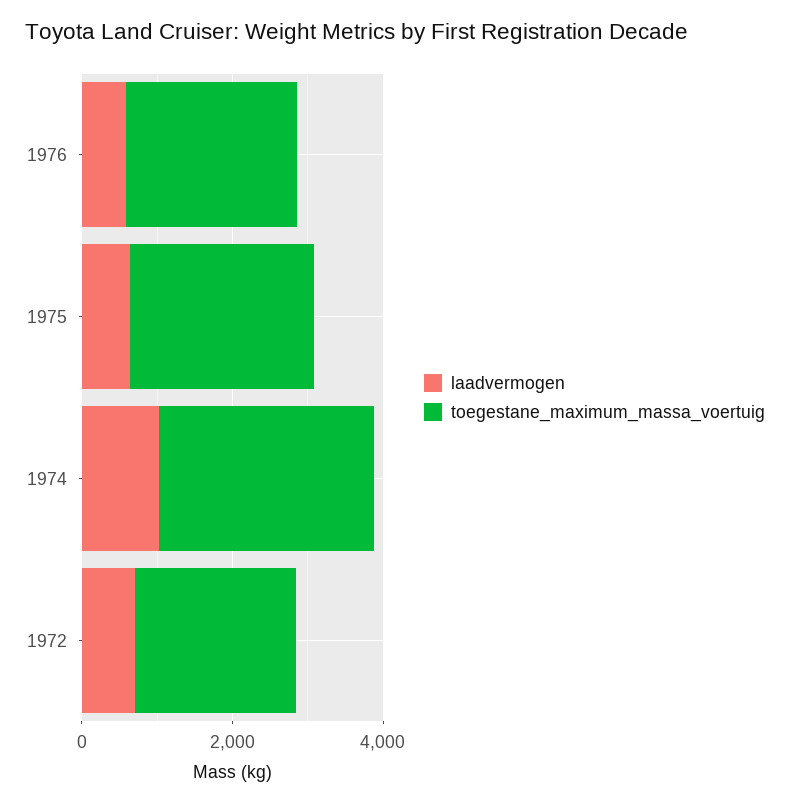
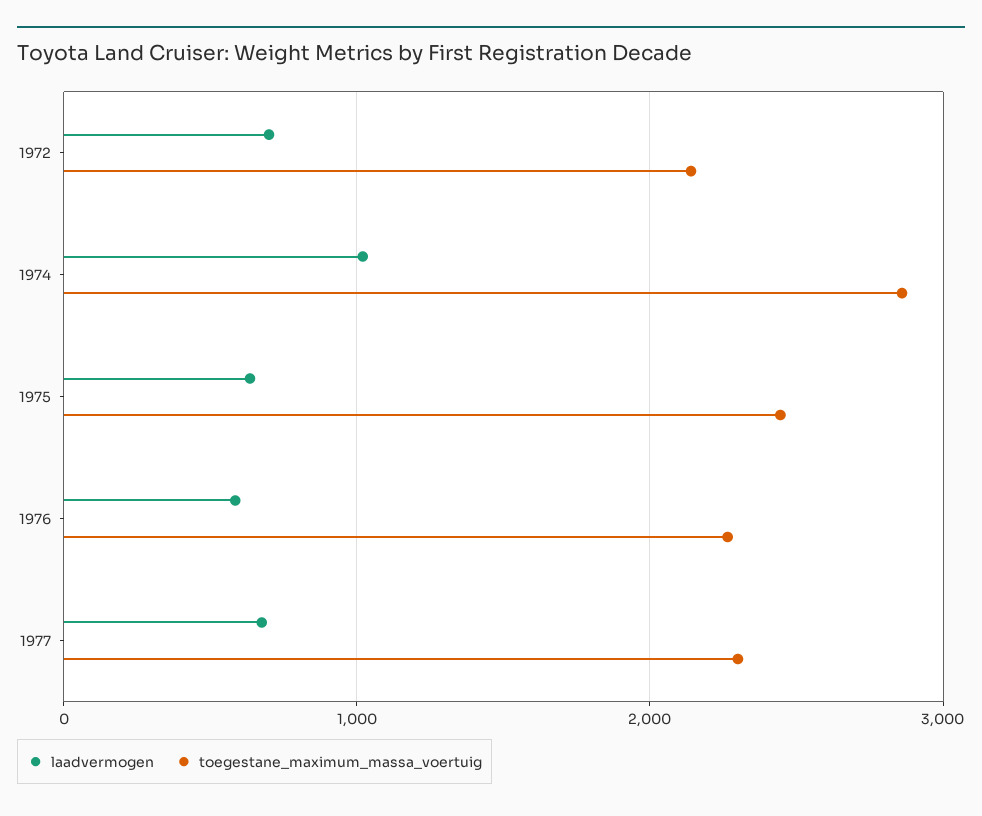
laadvermogen, 1977: none -> 700
toegestane_maximum_massa_voertuig, 1977: none -> 2300

